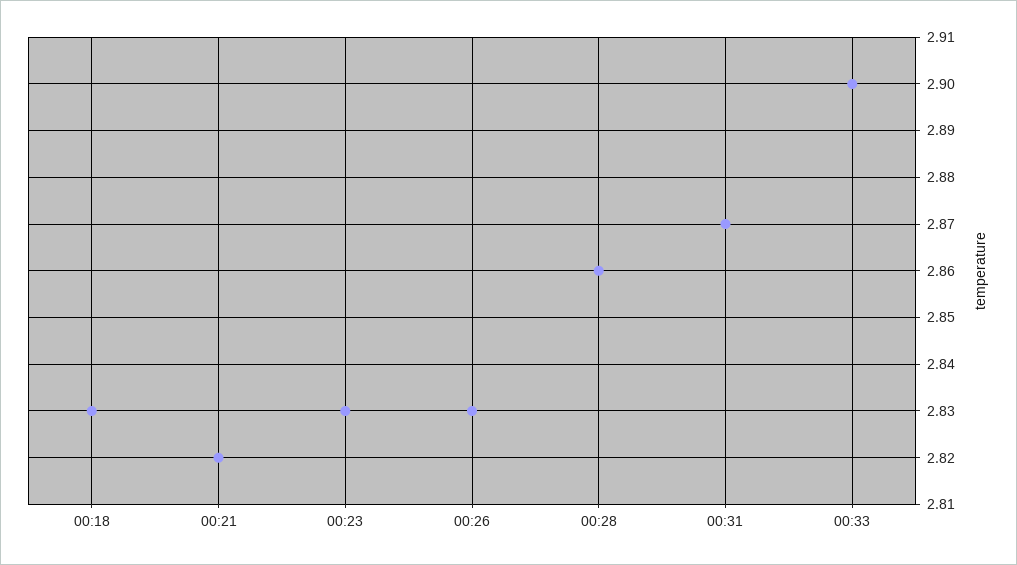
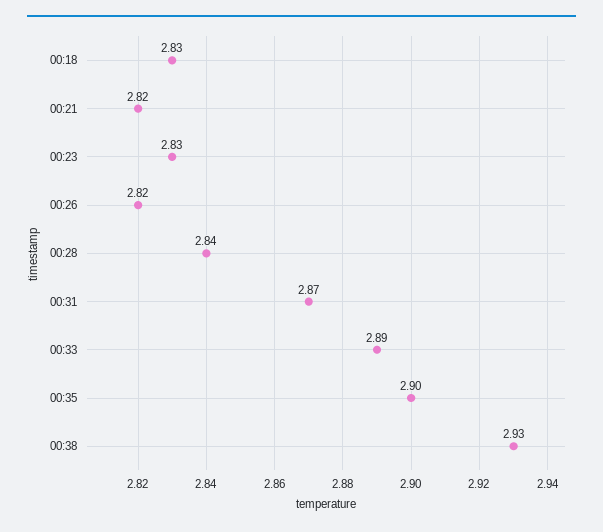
00:26: 2.83 -> 2.82
00:28: 2.86 -> 2.84
00:33: 2.9 -> 2.89
00:35: none -> 2.9
00:38: none -> 2.93

